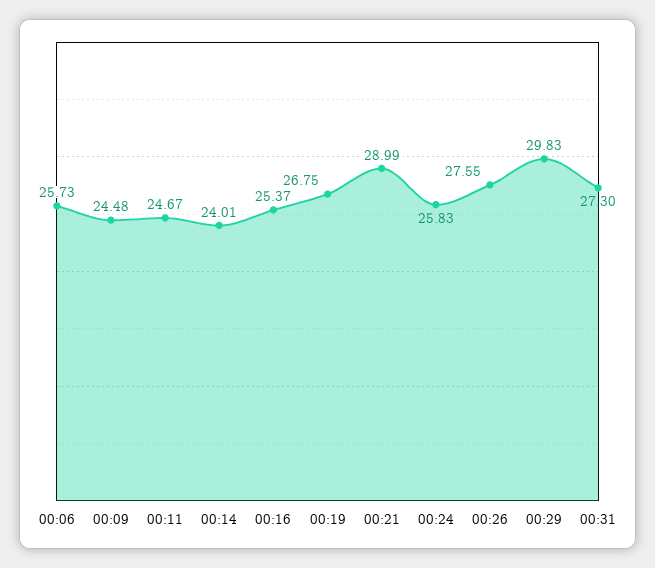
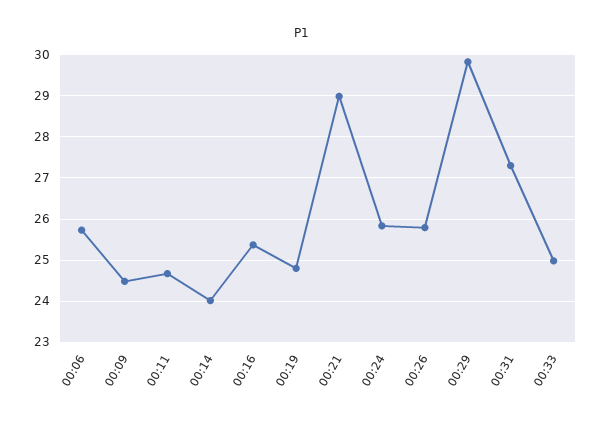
00:19: 26.75 -> 24.8
00:26: 27.55 -> 25.8
00:33: none -> 25

